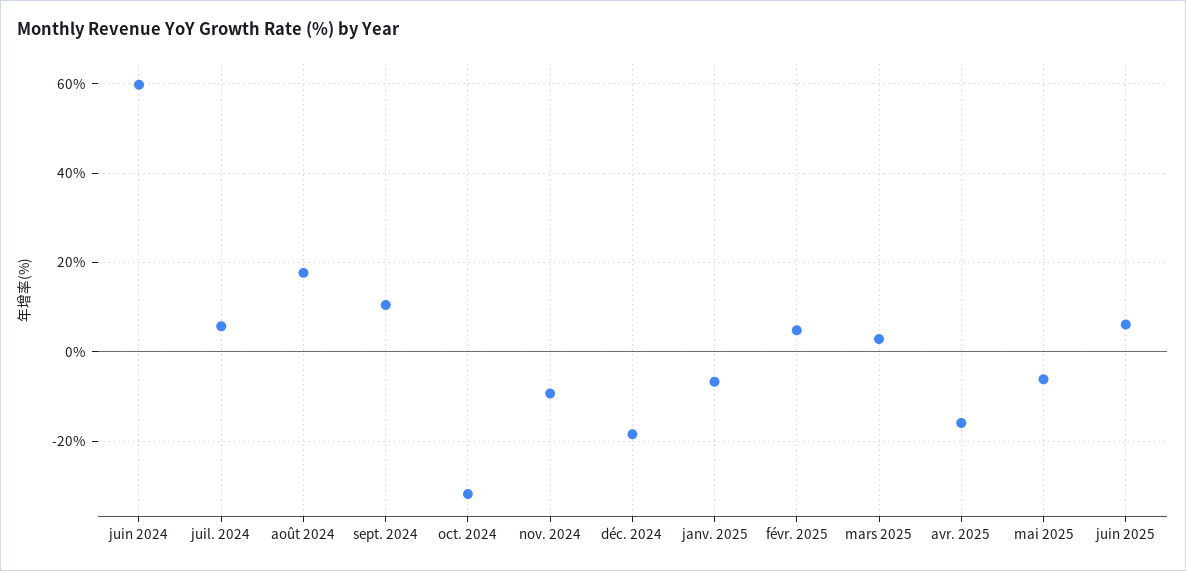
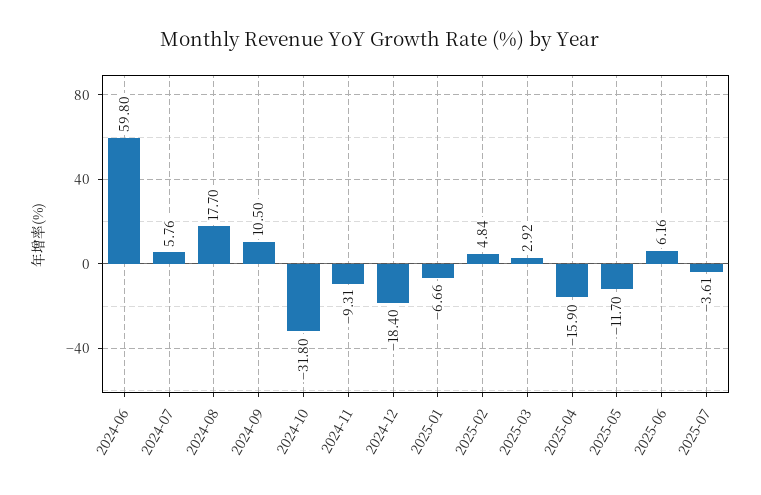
mai 2025: -6 -> -11.7
2025-07: none -> -3.61

